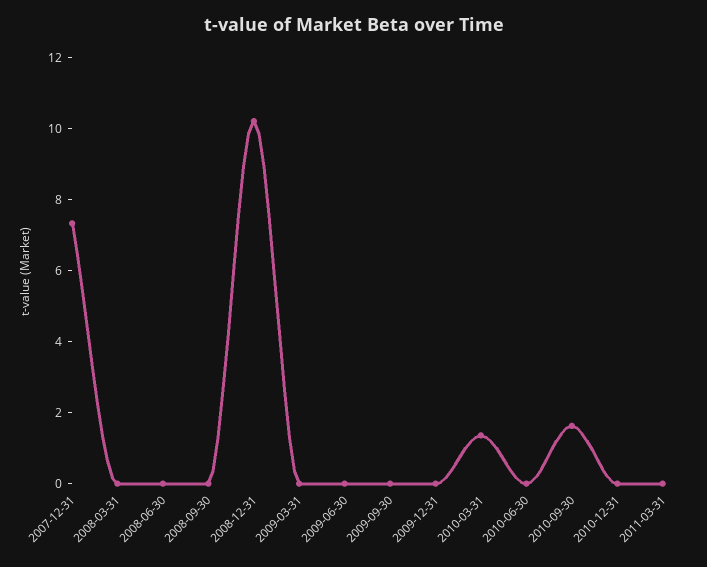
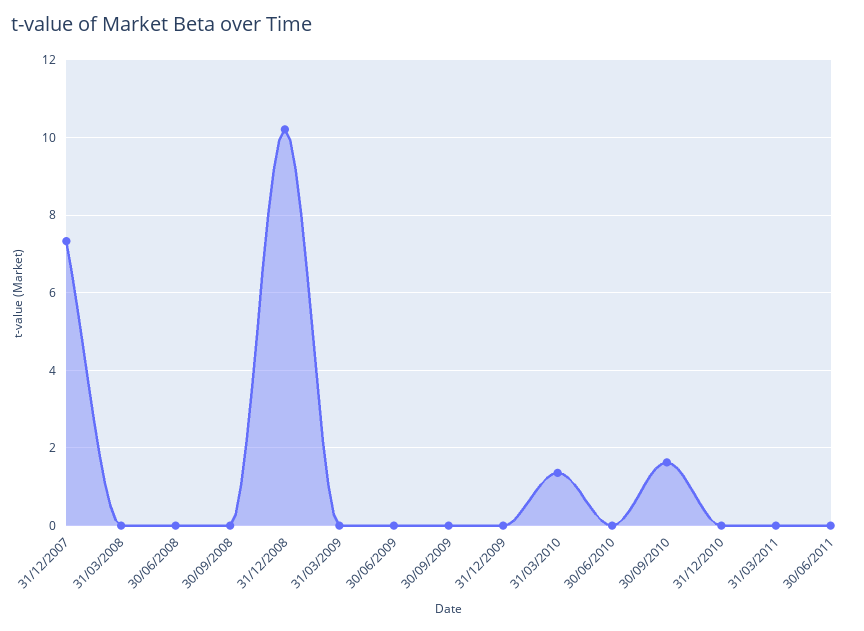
30/06/2011: none -> 0

